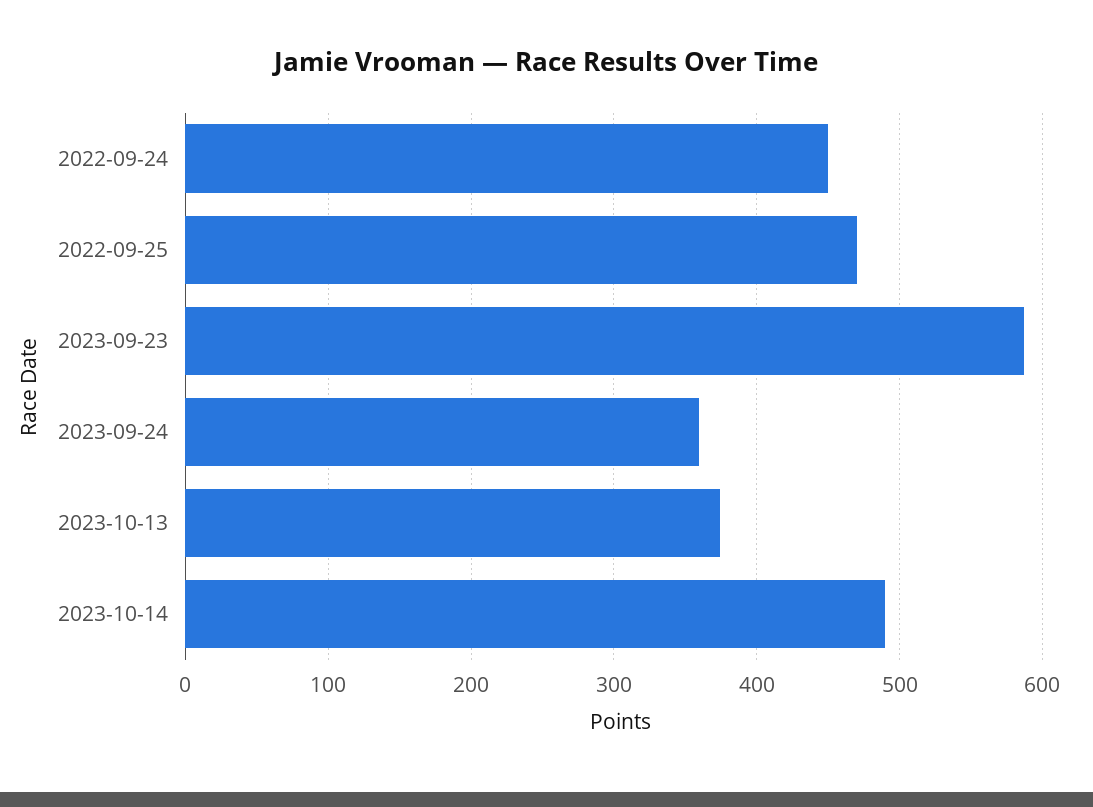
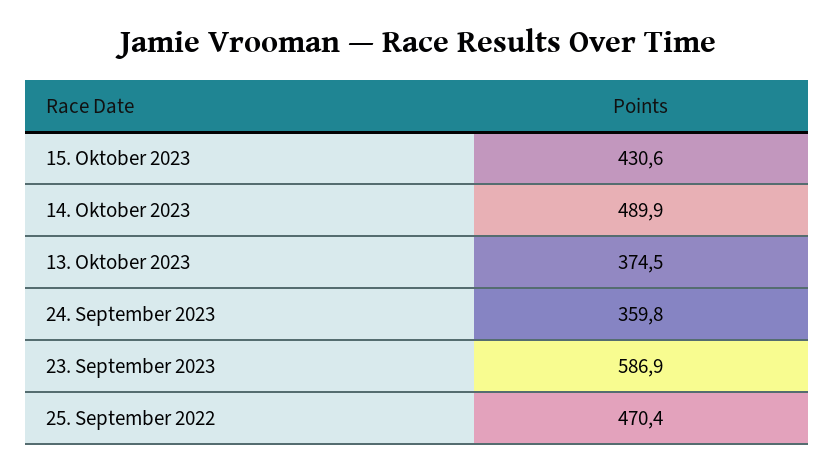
2022-09-24: 450 -> none
15. Oktober 2023: none -> 430.6

